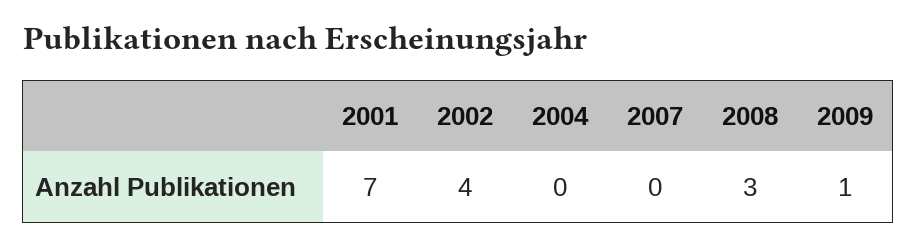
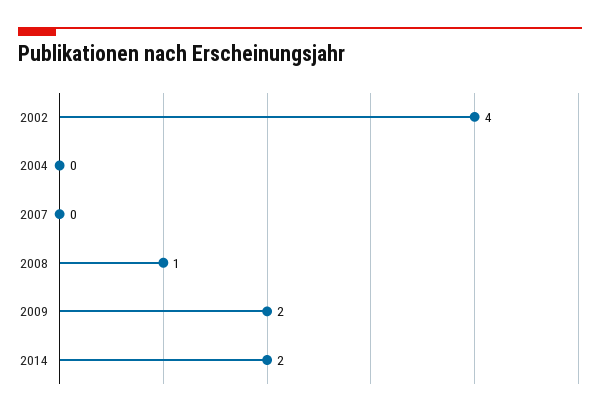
2001: 7 -> none
2008: 3 -> 1
2009: 1 -> 2
2014: none -> 2

